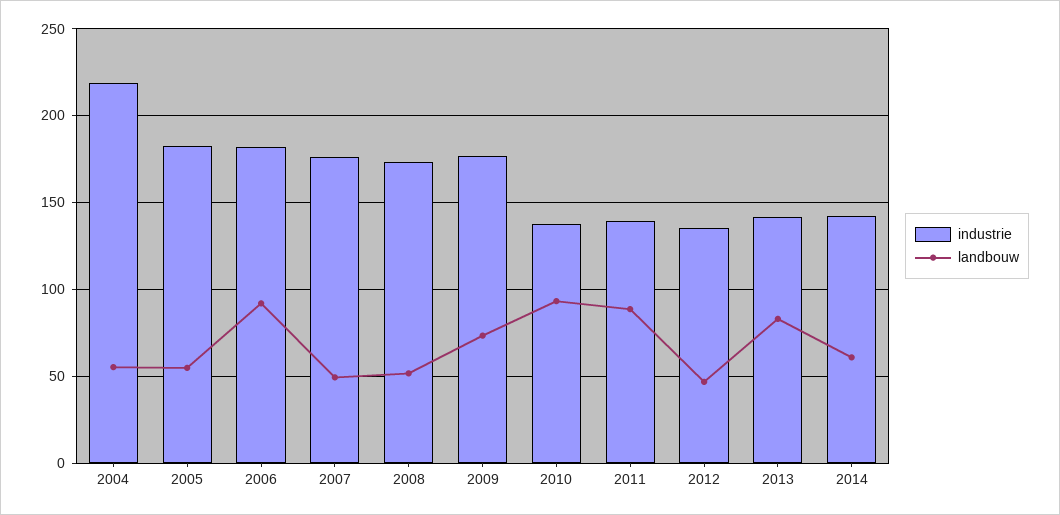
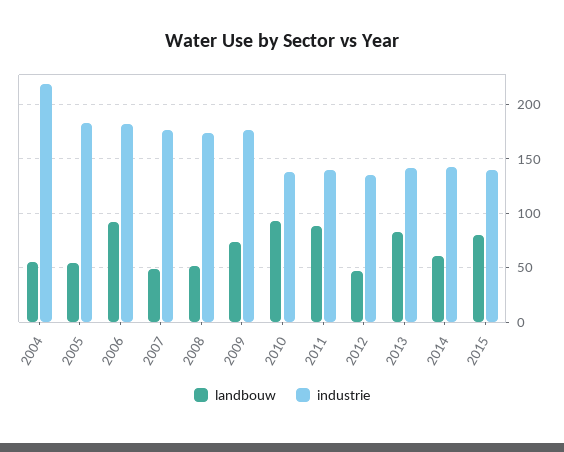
landbouw, 2015: none -> 80
industrie, 2015: none -> 140

